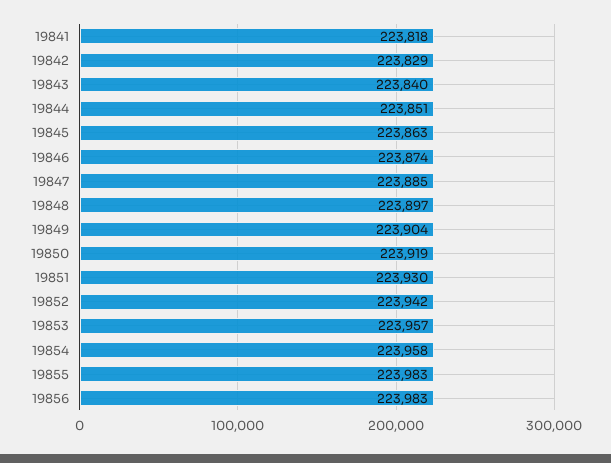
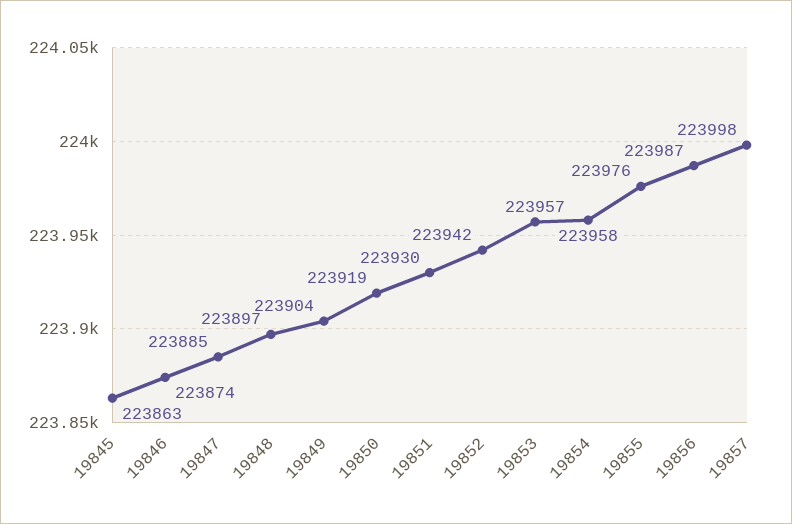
19841: 223818 -> none
19842: 223829 -> none
19843: 223840 -> none
19844: 223851 -> none
19855: 223983 -> 223976
19856: 223983 -> 223987
19857: none -> 223998

